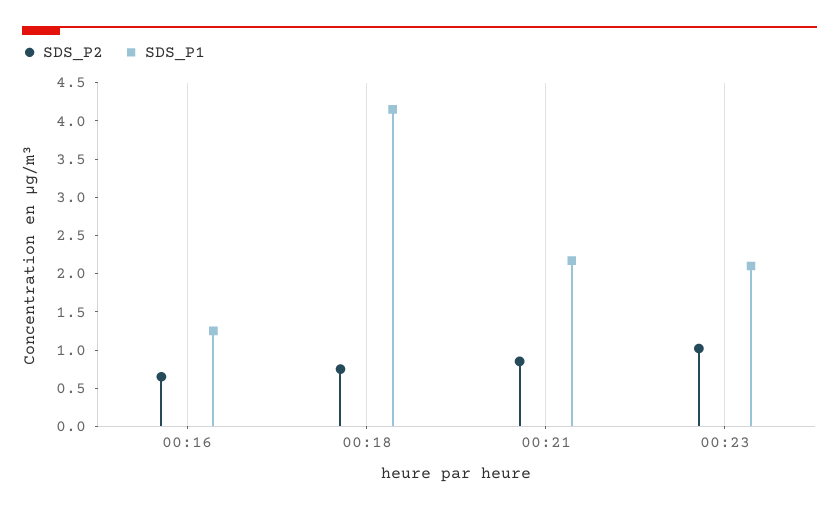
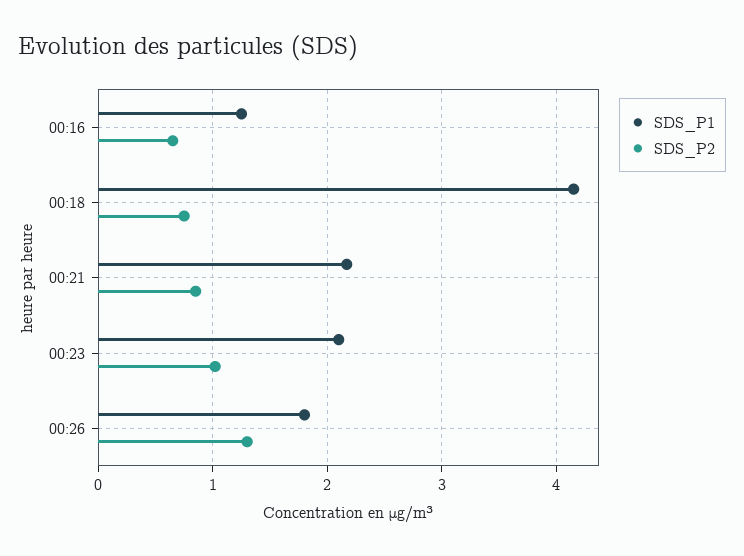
SDS_P1, 00:26: none -> 1.8
SDS_P2, 00:26: none -> 1.3

